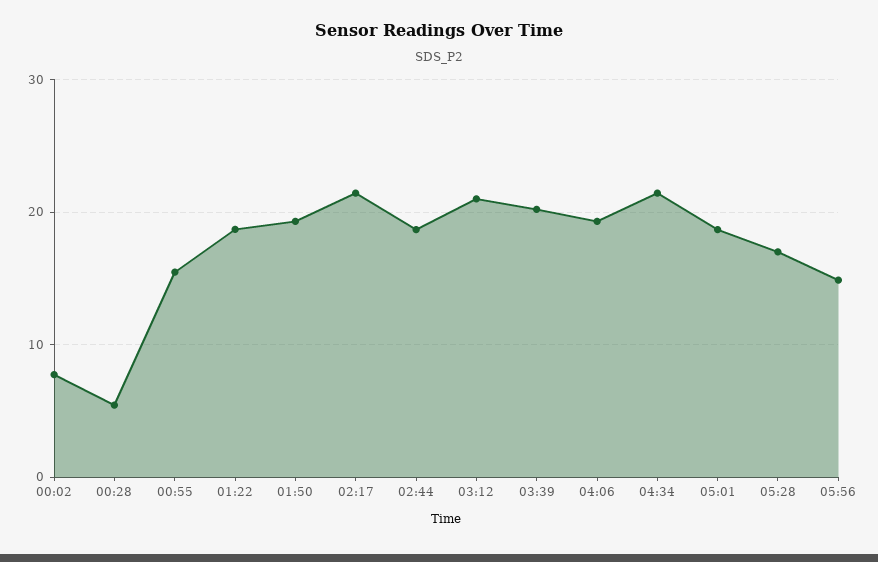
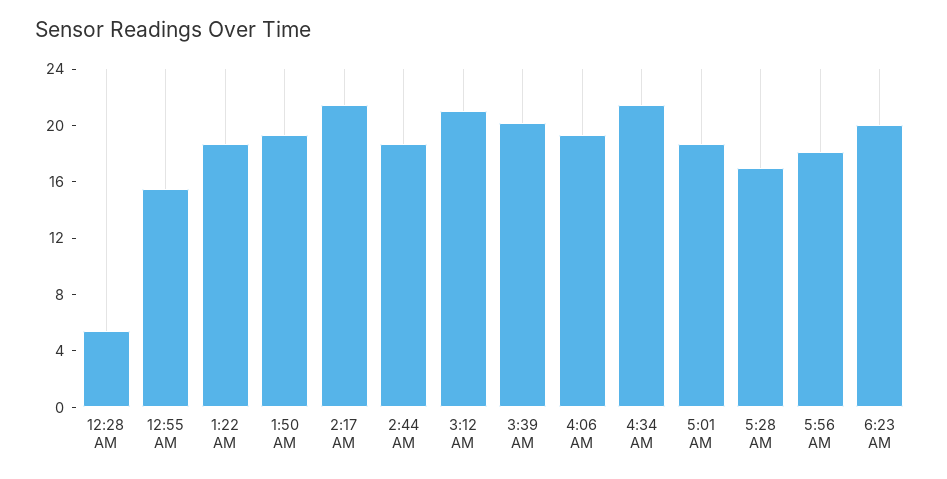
00:02: 8 -> none
05:56: 15 -> 18
6:23 AM: none -> 20

